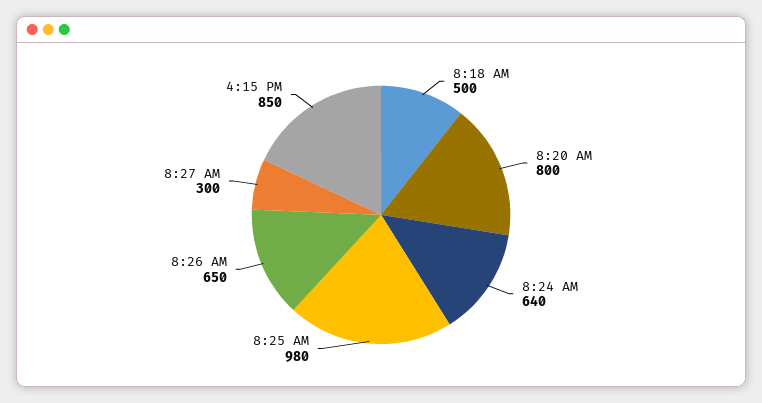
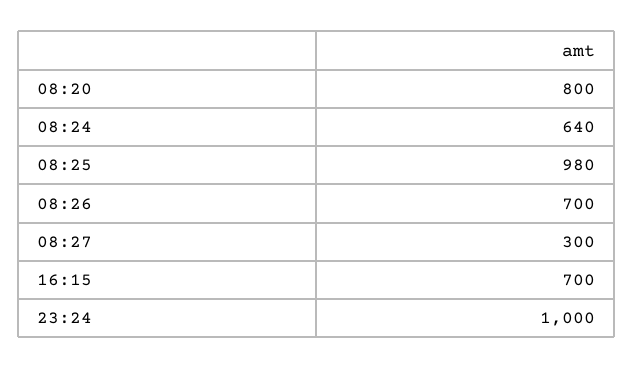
8:18 AM: 500 -> none
8:26 AM: 650 -> 700
4:15 PM: 850 -> 700
23:24: none -> 1000

